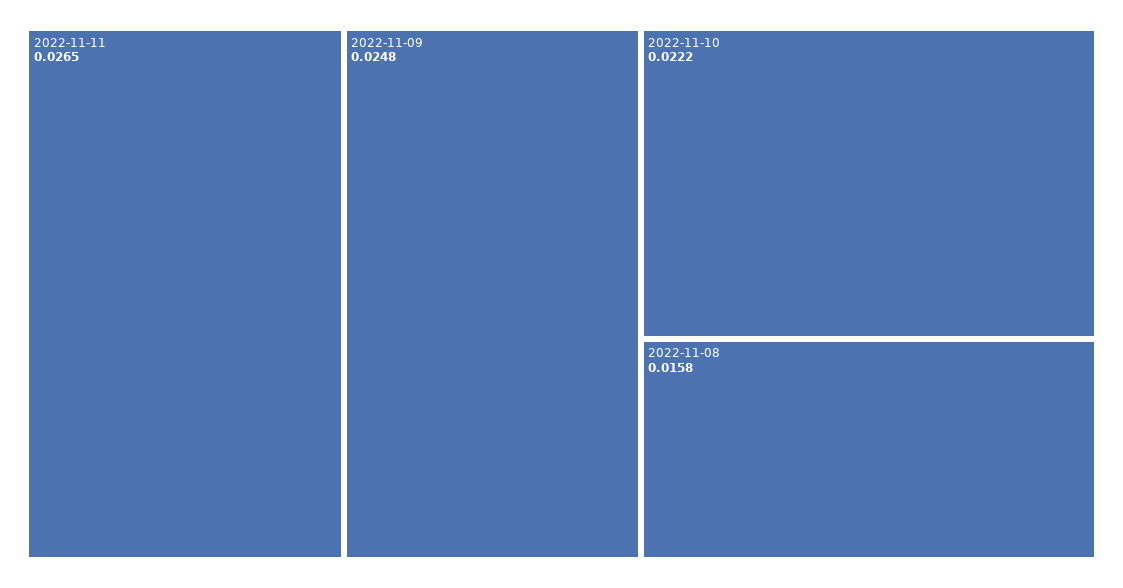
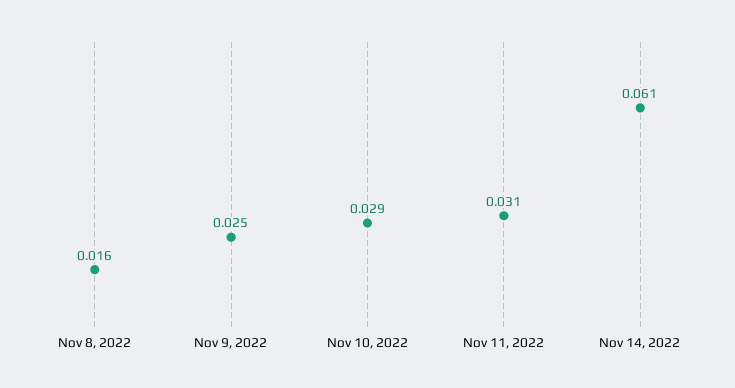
2022-11-11: 0.0265 -> 0.031
2022-11-10: 0.0222 -> 0.029
Nov 14, 2022: none -> 0.061

